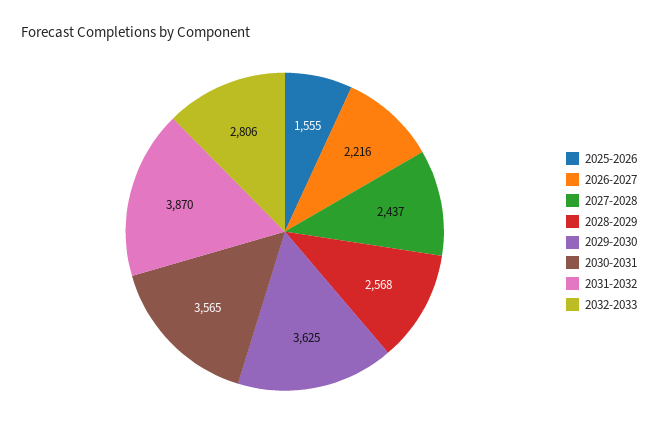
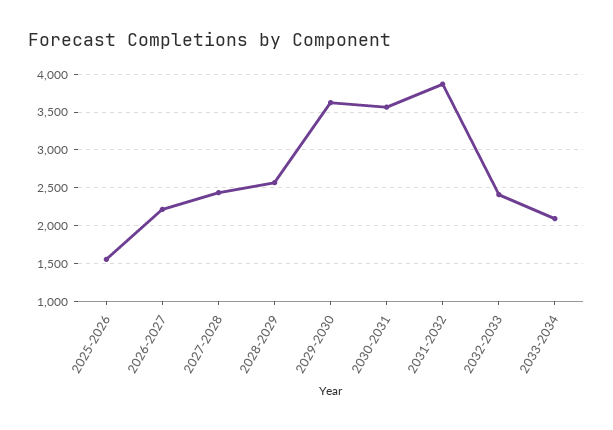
2032-2033: 2806 -> 2400
2033-2034: none -> 2100

